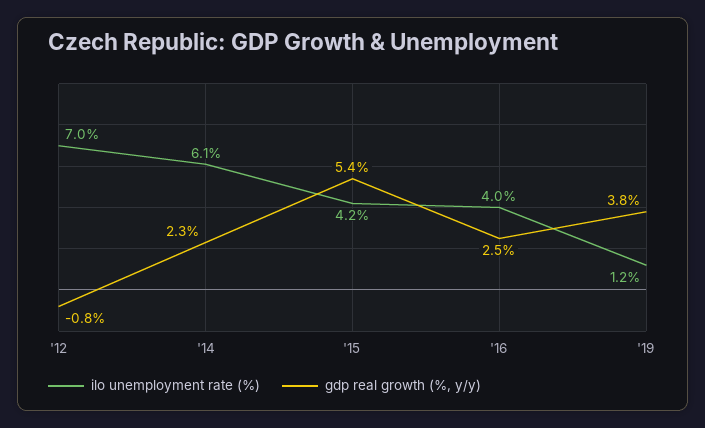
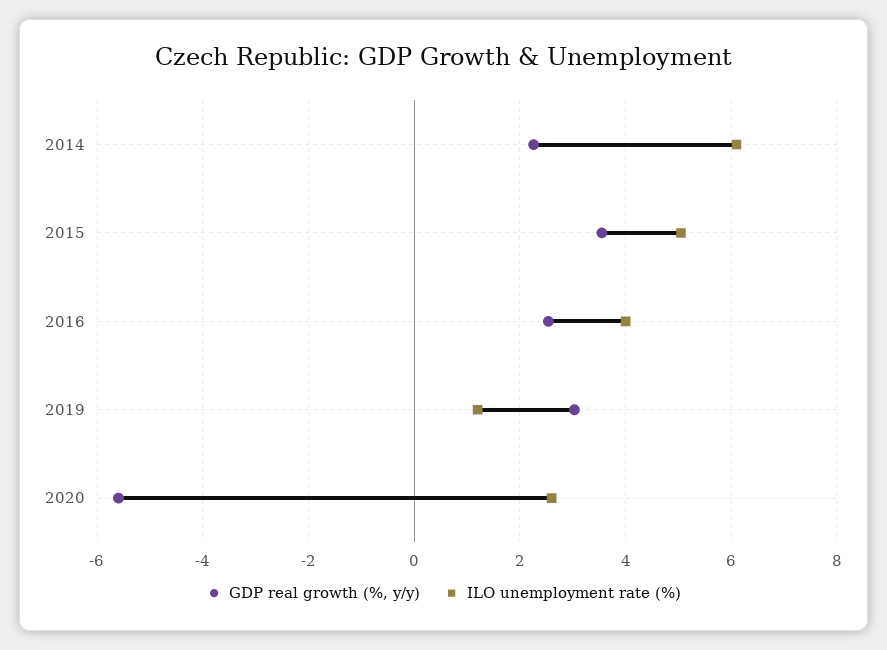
ilo unemployment rate (%), '12: 7 -> none
gdp real growth (%, y/y), '12: -0.8 -> none
ilo unemployment rate (%), '15: 4.2 -> 5
gdp real growth (%, y/y), '15: 5.4 -> 3.6
gdp real growth (%, y/y), '19: 3.8 -> 3
gdp real growth (%, y/y), 2020: none -> -5.6
ilo unemployment rate (%), 2020: none -> 2.6

